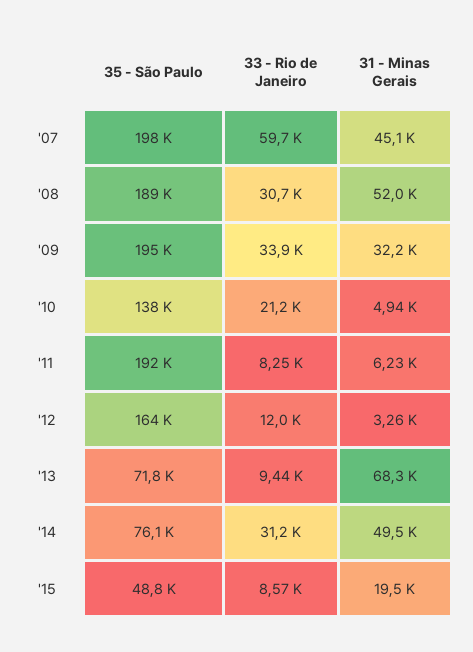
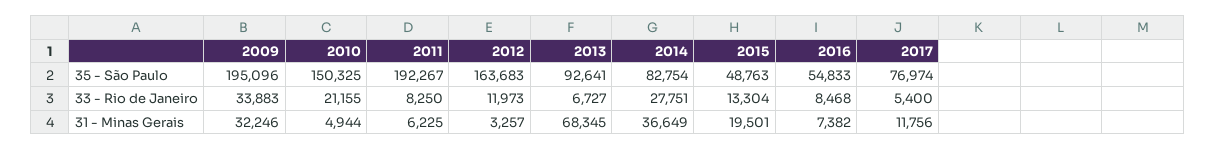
35 - São Paulo, '07: 198000 -> none
33 - Rio de Janeiro, '07: 59700 -> none
31 - Minas Gerais, '07: 45100 -> none
35 - São Paulo, '08: 189000 -> none
33 - Rio de Janeiro, '08: 30700 -> none
31 - Minas Gerais, '08: 52000 -> none
35 - São Paulo, '10: 138000 -> 150325
35 - São Paulo, '13: 71800 -> 92641
33 - Rio de Janeiro, '13: 9440 -> 6727
35 - São Paulo, '14: 76100 -> 82754
33 - Rio de Janeiro, '14: 31200 -> 27751
31 - Minas Gerais, '14: 49500 -> 36649
33 - Rio de Janeiro, '15: 8570 -> 13304
35 - São Paulo, 2016: none -> 54833
35 - São Paulo, 2017: none -> 76974
33 - Rio de Janeiro, 2016: none -> 8468
33 - Rio de Janeiro, 2017: none -> 5400
31 - Minas Gerais, 2016: none -> 7382
31 - Minas Gerais, 2017: none -> 11756

